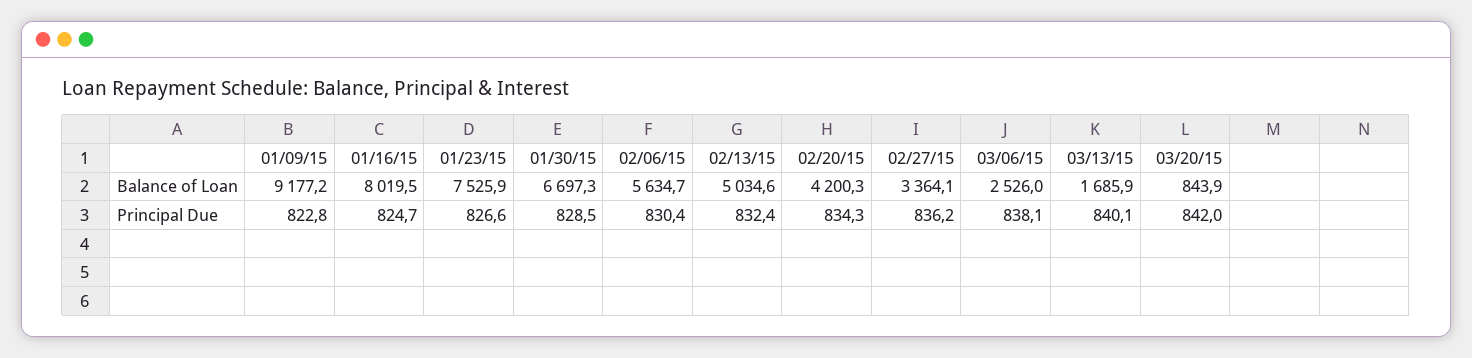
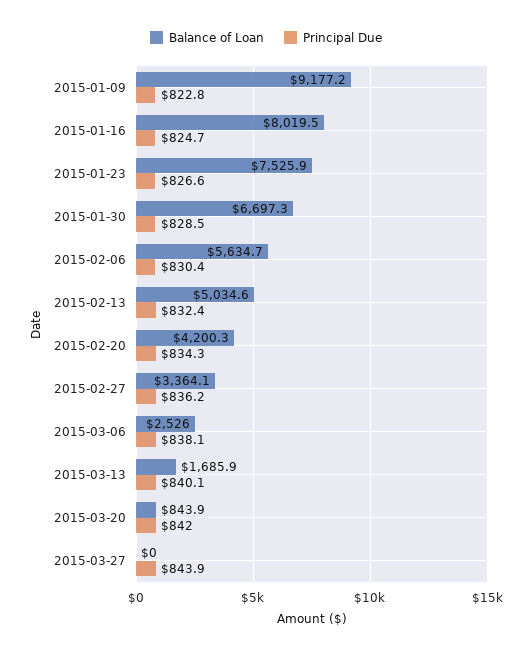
Balance of Loan, 2015-03-27: none -> 0
Principal Due, 2015-03-27: none -> 843.9

